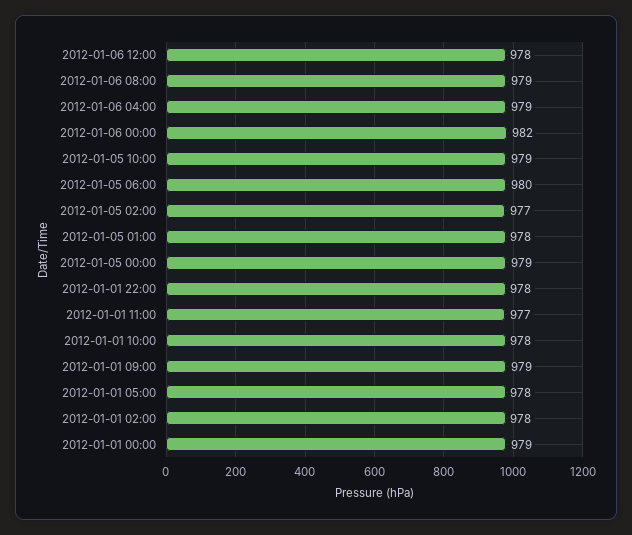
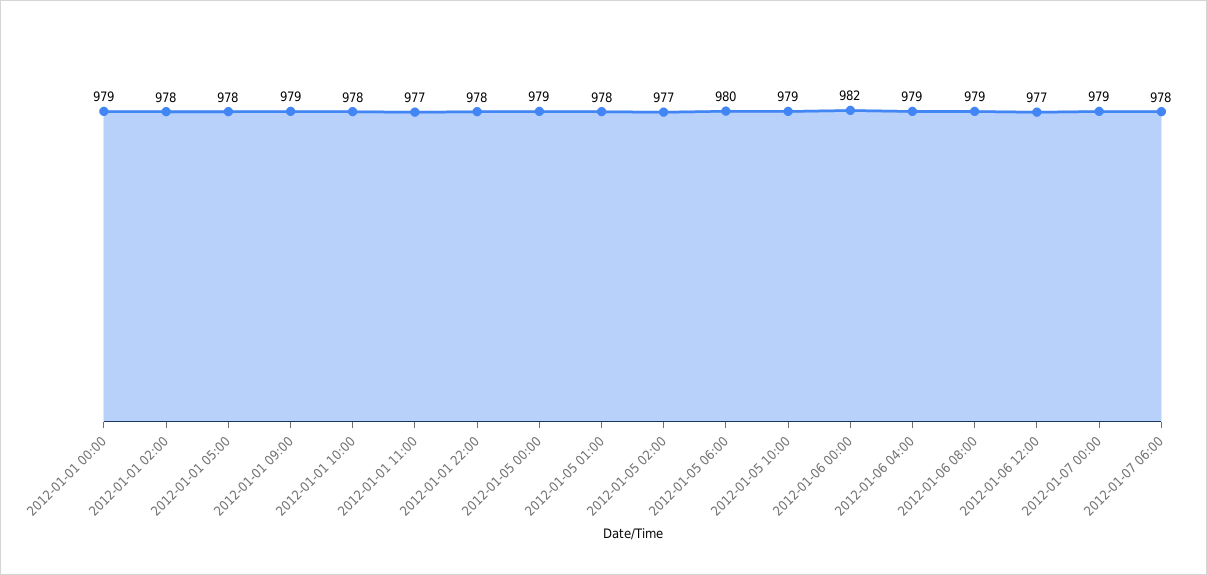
2012-01-06 12:00: 978 -> 977
2012-01-07 00:00: none -> 979
2012-01-07 06:00: none -> 978

